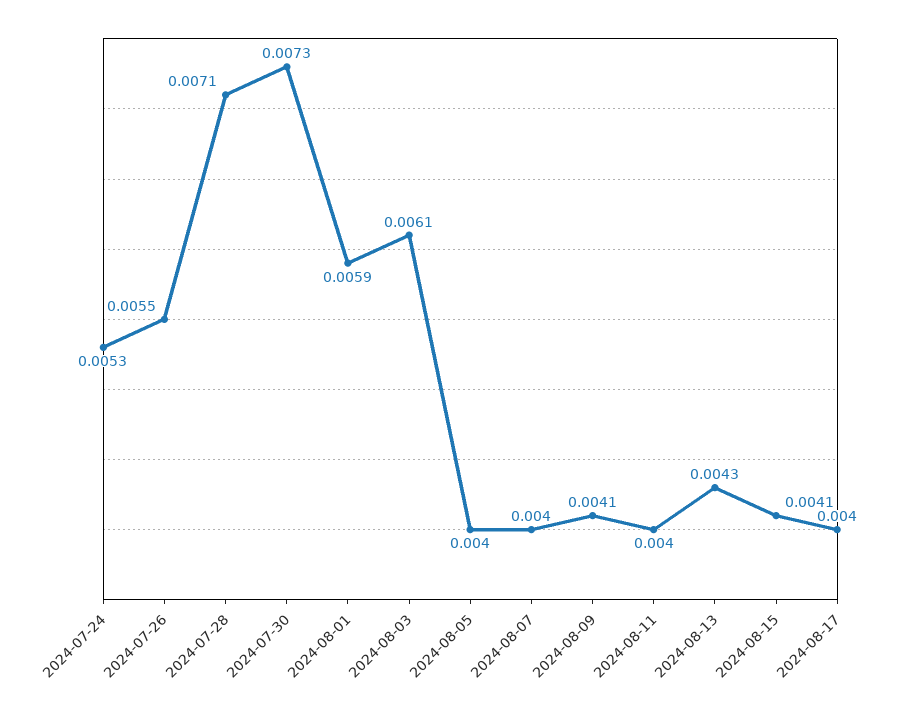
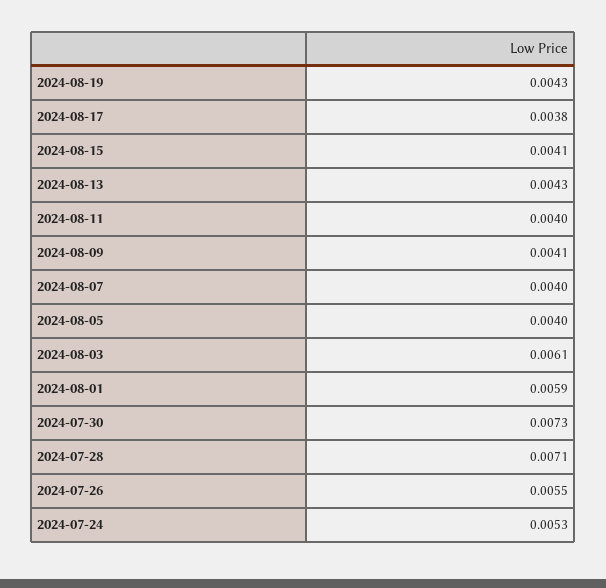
2024-08-17: 0.004 -> 0.0038
2024-08-19: none -> 0.0043

